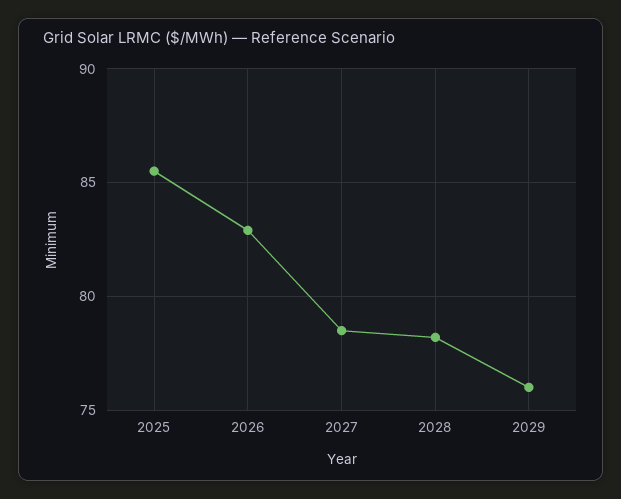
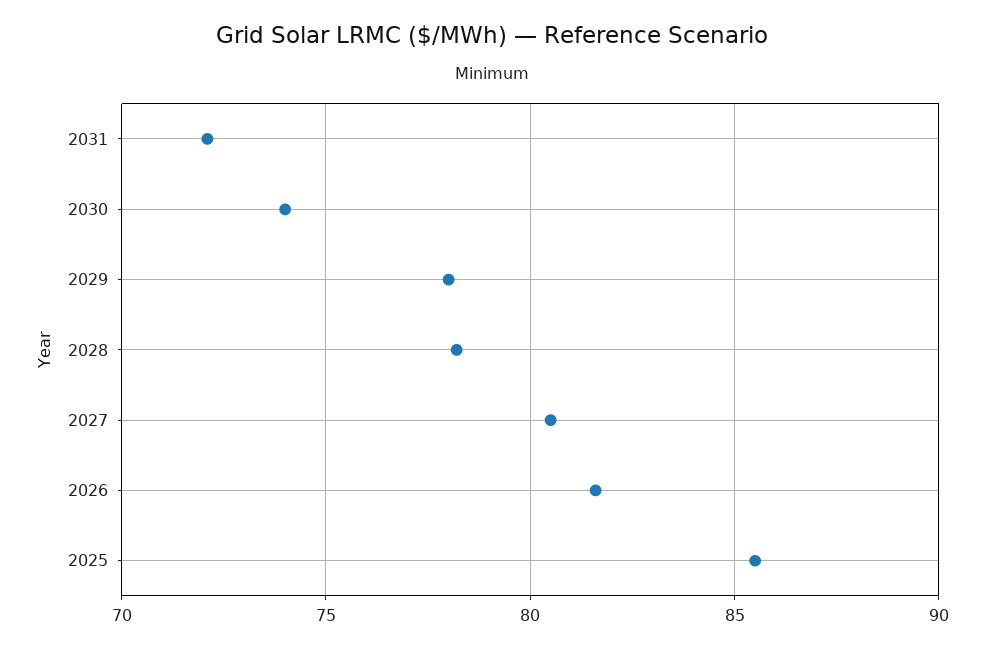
2026: 83 -> 81.5
2027: 78.5 -> 80.5
2029: 76 -> 78
2031: none -> 72
2030: none -> 74

